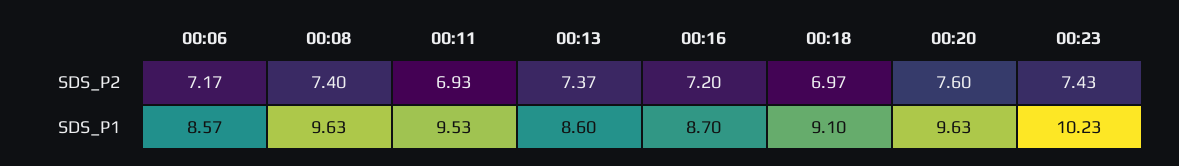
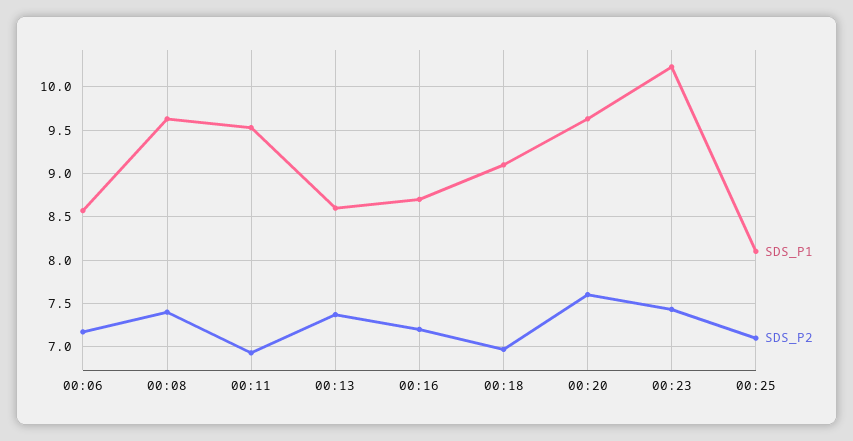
SDS_P1, 00:25: none -> 8.1
SDS_P2, 00:25: none -> 7.1

